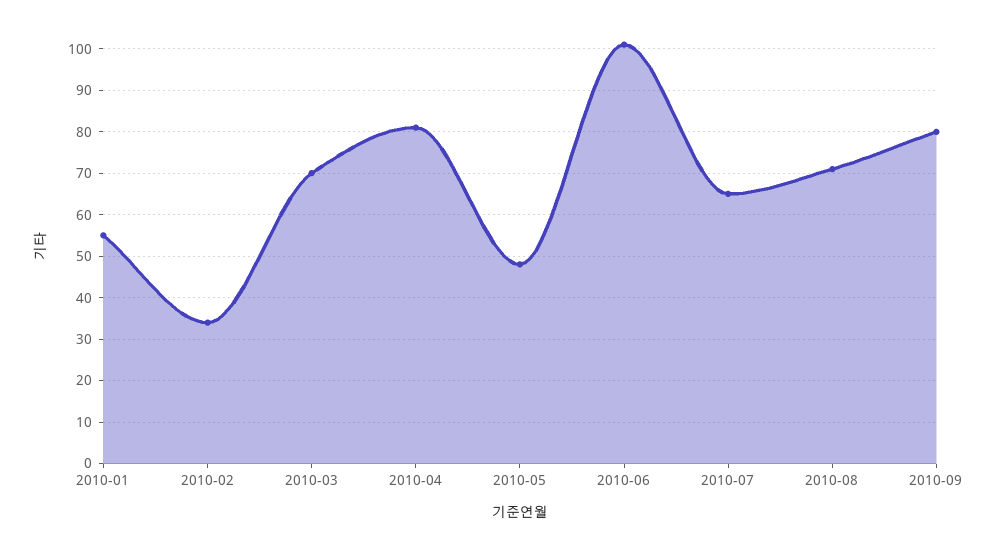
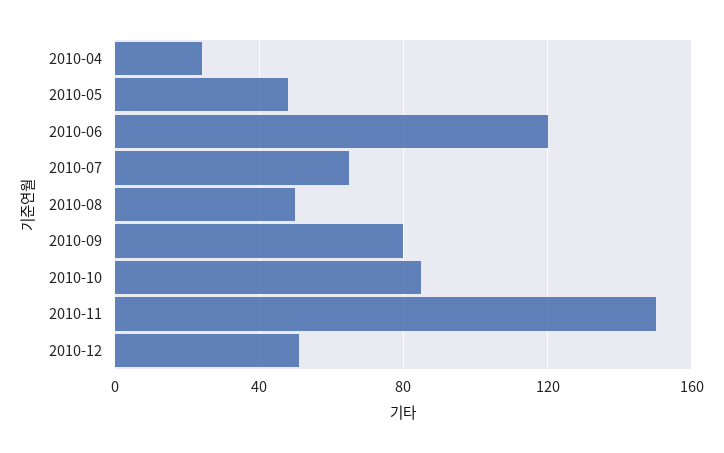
2010-01: 55 -> none
2010-02: 35 -> none
2010-03: 70 -> none
2010-04: 80 -> 25
2010-06: 100 -> 120
2010-08: 70 -> 50
2010-10: none -> 85
2010-11: none -> 150
2010-12: none -> 50

